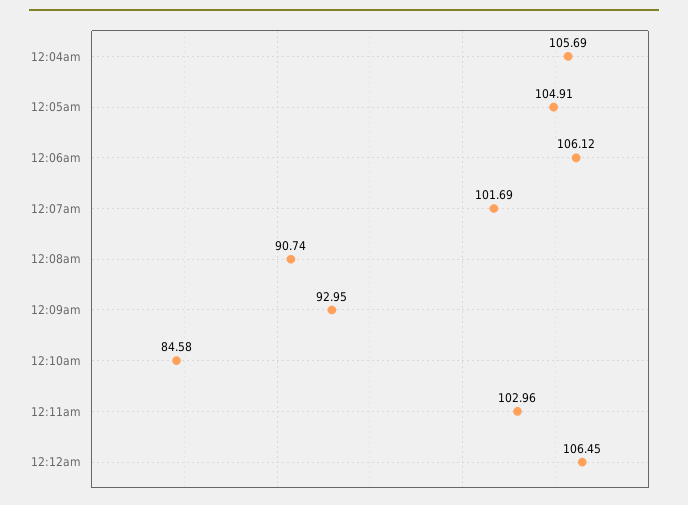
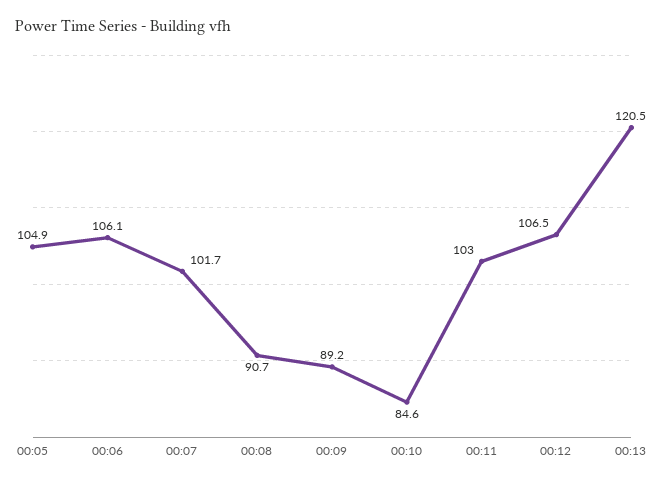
12:04am: 105.69 -> none
12:09am: 92.95 -> 89.2
00:13: none -> 120.5

